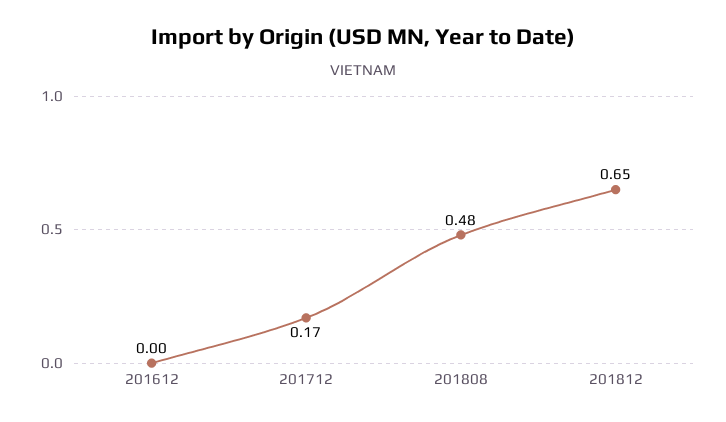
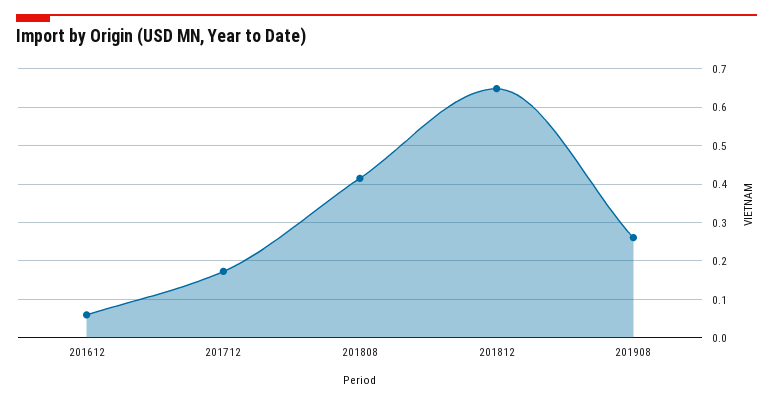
201612: 0 -> 0.06
201808: 0.48 -> 0.42
201908: none -> 0.26

